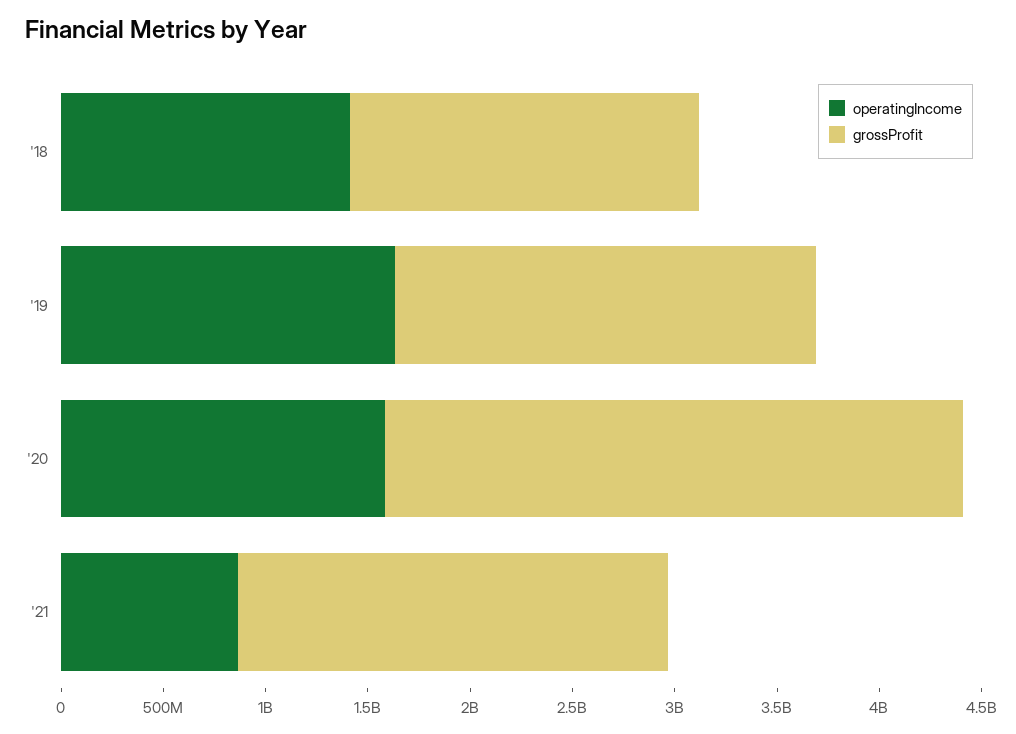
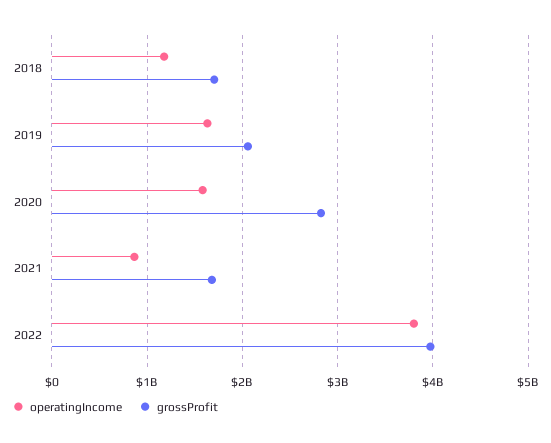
operatingIncome, '18: 1400000000 -> 1200000000
grossProfit, '21: 2100000000 -> 1700000000
operatingIncome, 2022: none -> 3800000000
grossProfit, 2022: none -> 4000000000

